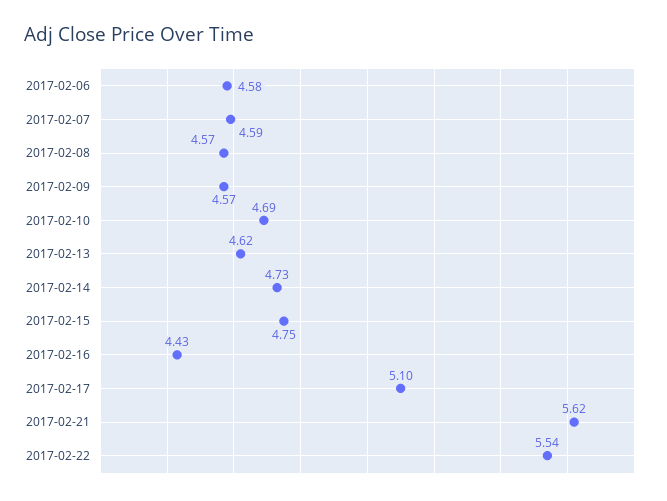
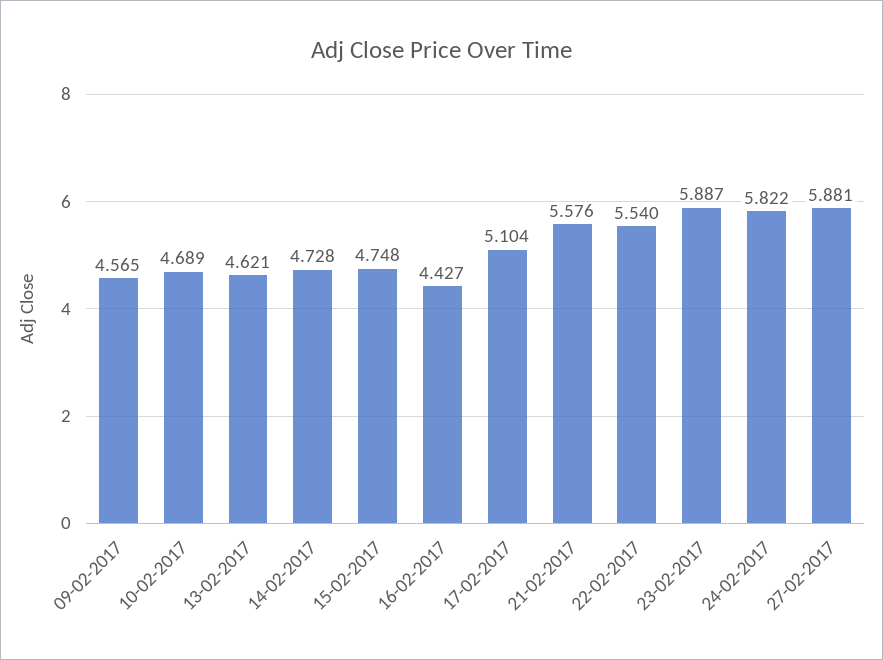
2017-02-06: 4.58 -> none
2017-02-07: 4.59 -> none
2017-02-08: 4.57 -> none
2017-02-21: 5.62 -> 5.576
23-02-2017: none -> 5.887
24-02-2017: none -> 5.822
27-02-2017: none -> 5.881

